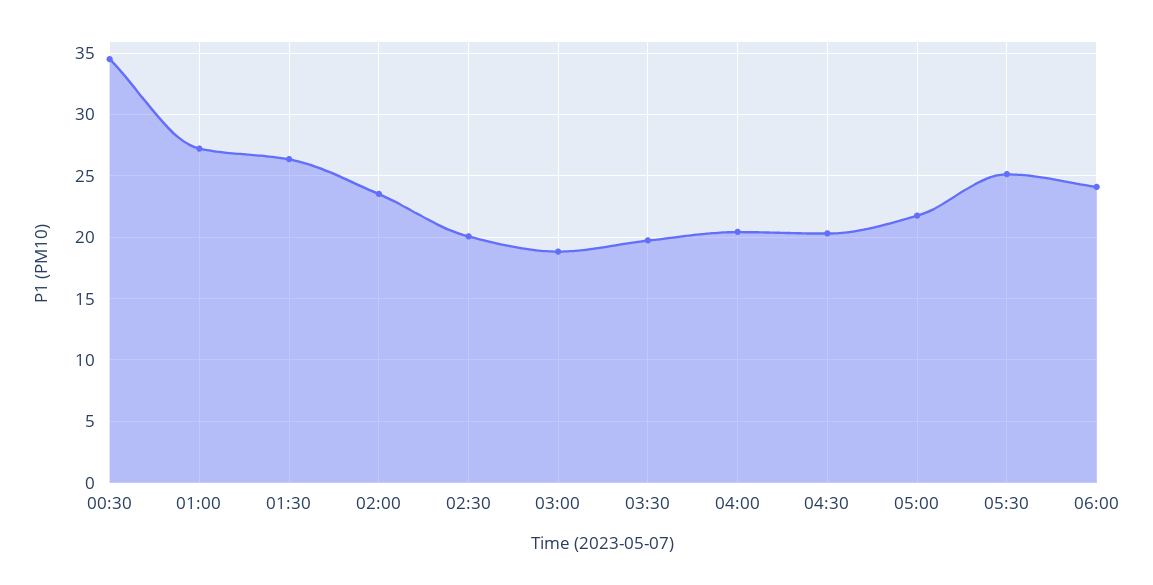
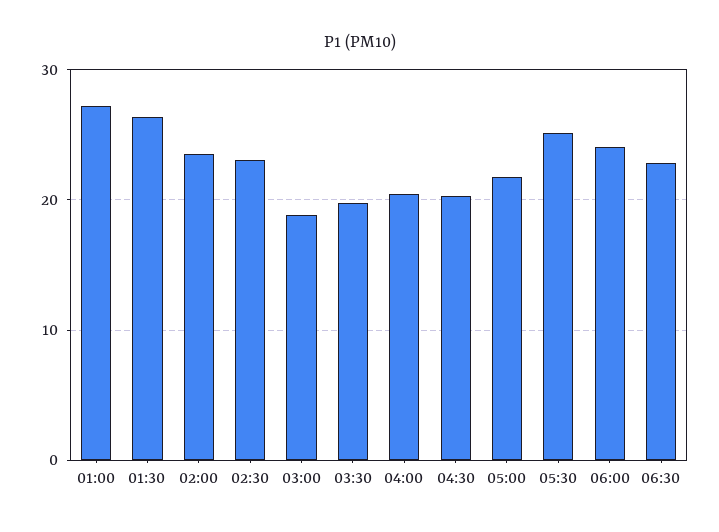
00:30: 34.5 -> none
02:30: 20 -> 23
06:30: none -> 23

